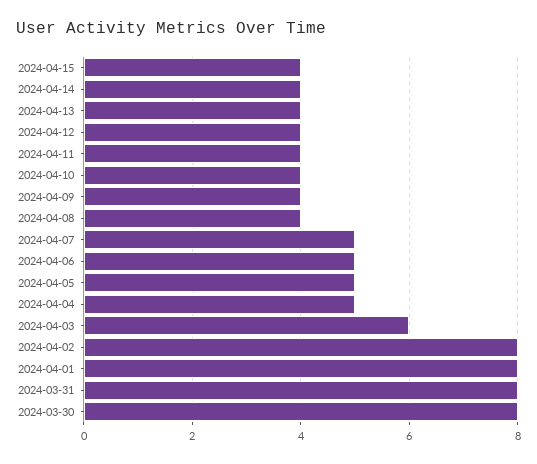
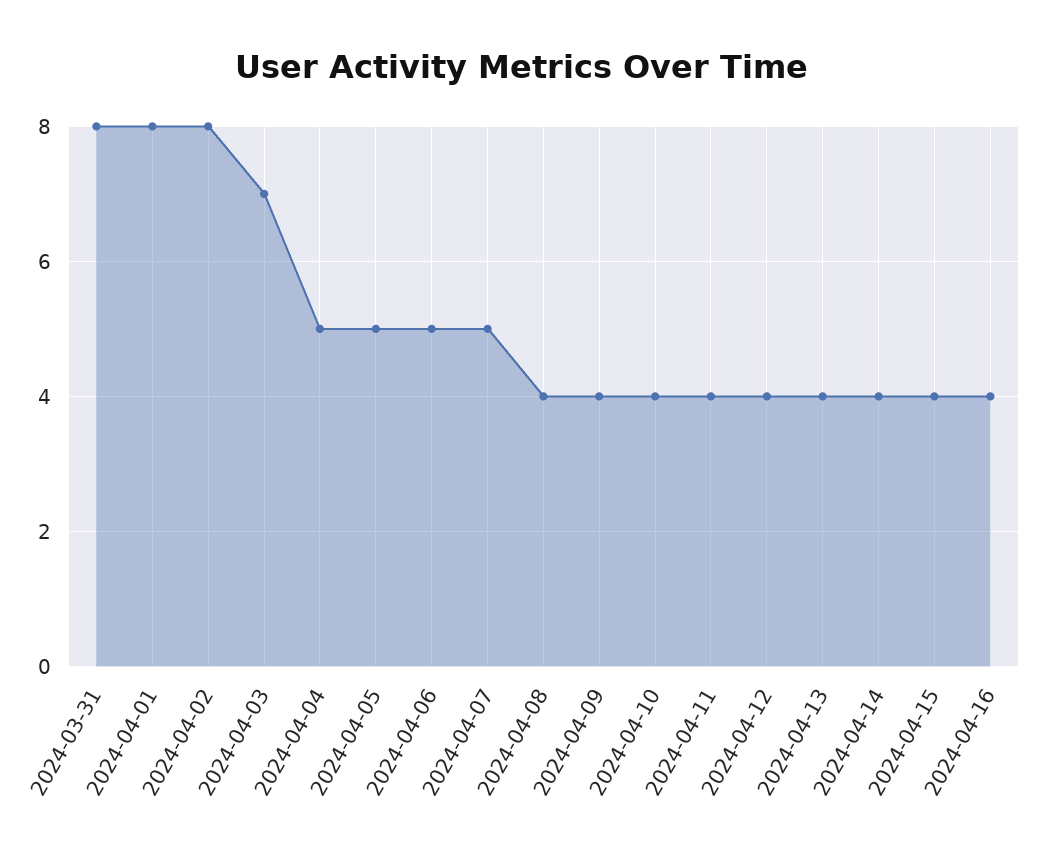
2024-04-03: 6 -> 7
2024-03-30: 8 -> none
2024-04-16: none -> 4

